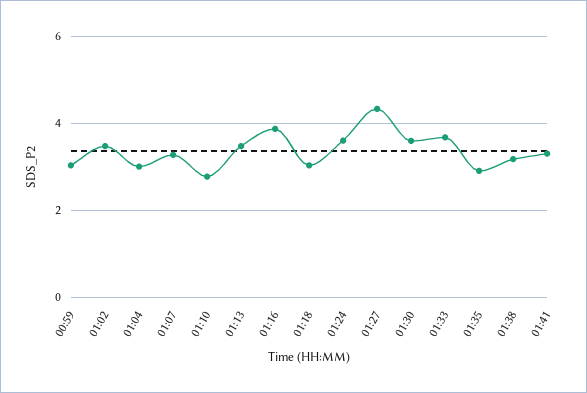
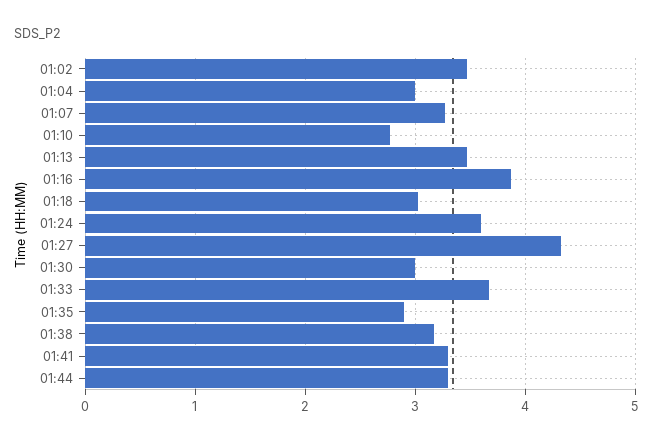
00:59: 3 -> none
01:30: 3.6 -> 3
01:44: none -> 3.3

